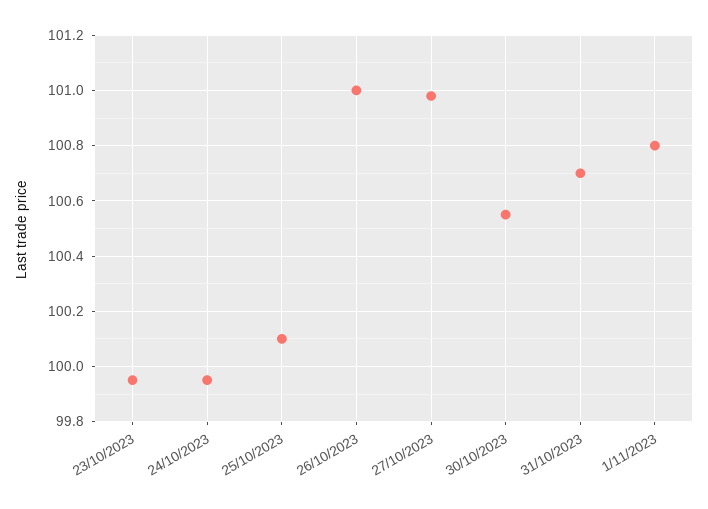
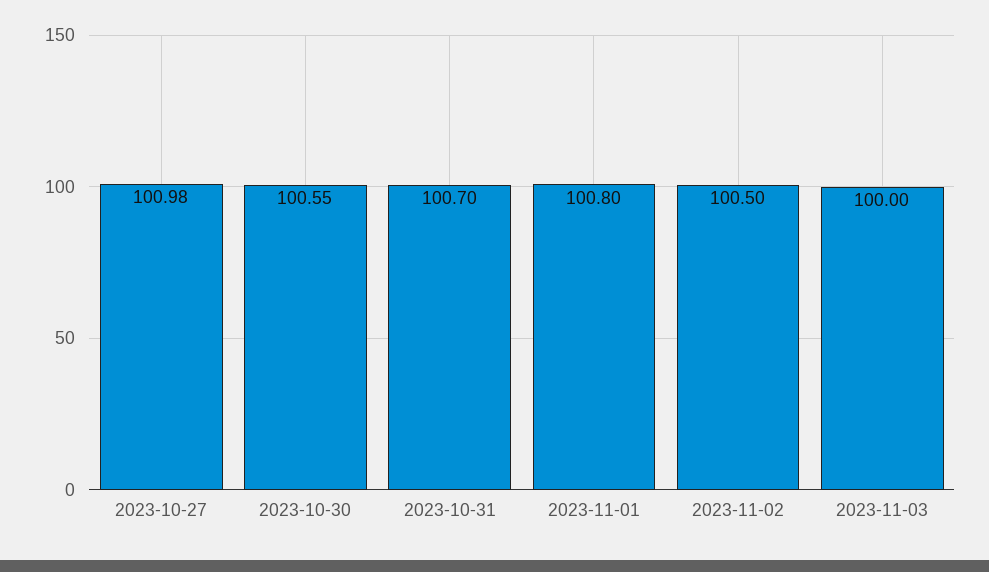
23/10/2023: 99.95 -> none
24/10/2023: 99.95 -> none
25/10/2023: 100.1 -> none
26/10/2023: 101 -> none
2023-11-02: none -> 100.5
2023-11-03: none -> 100

